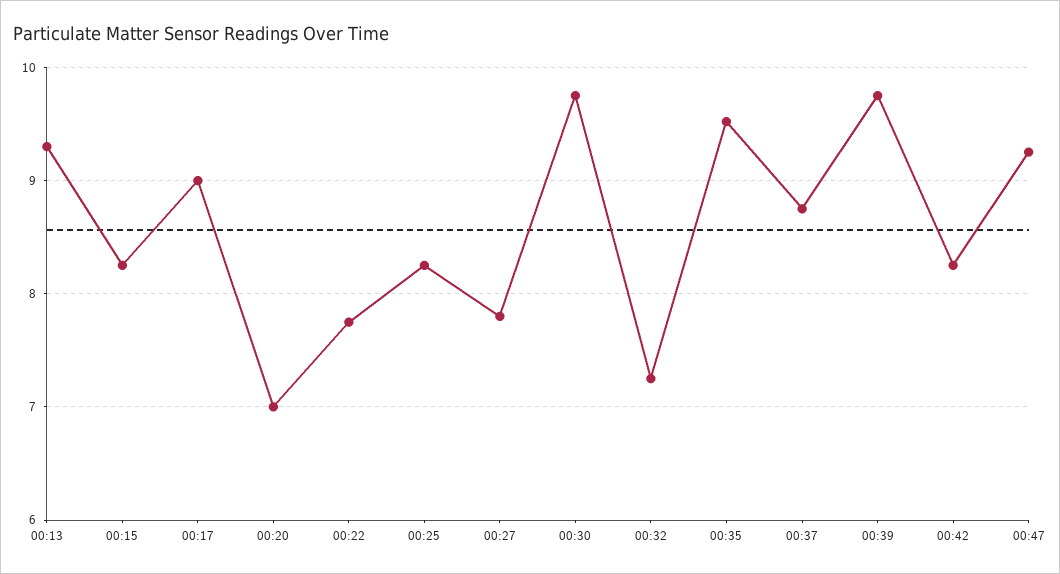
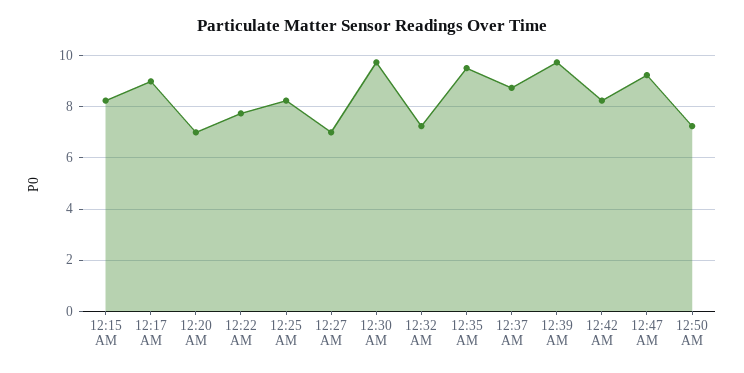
00:13: 9.3 -> none
00:27: 7.8 -> 7
12:50 AM: none -> 7.25

